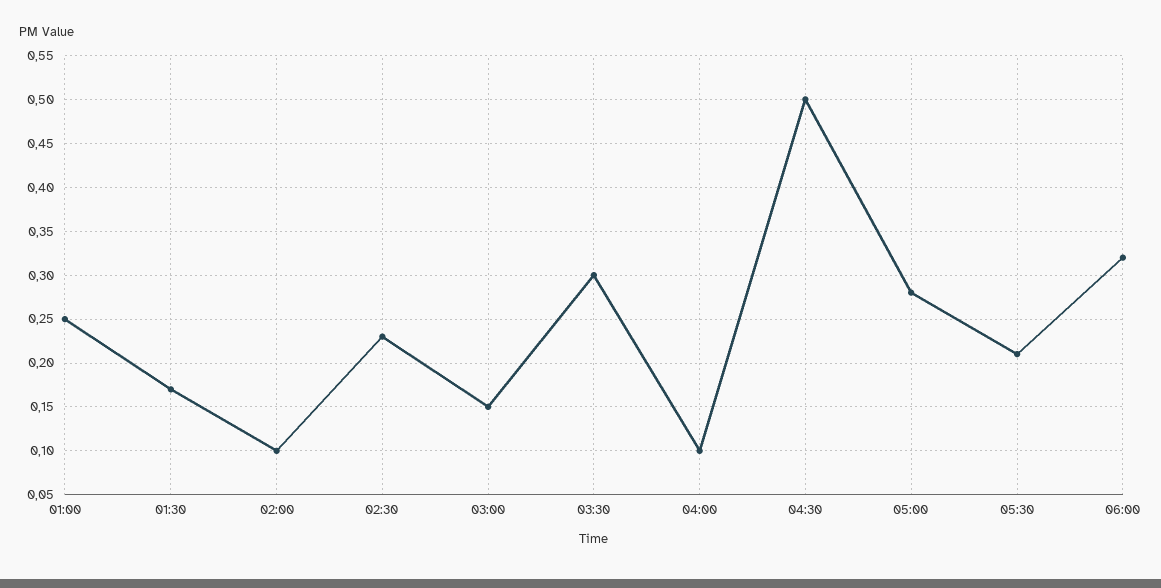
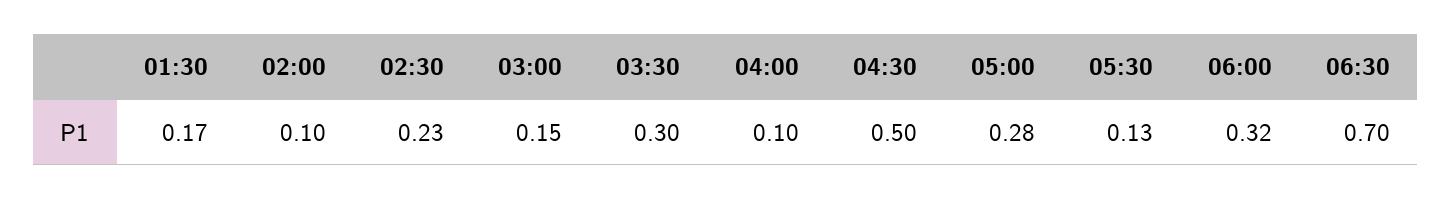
01:00: 0.25 -> none
05:30: 0.21 -> 0.13
06:30: none -> 0.7

